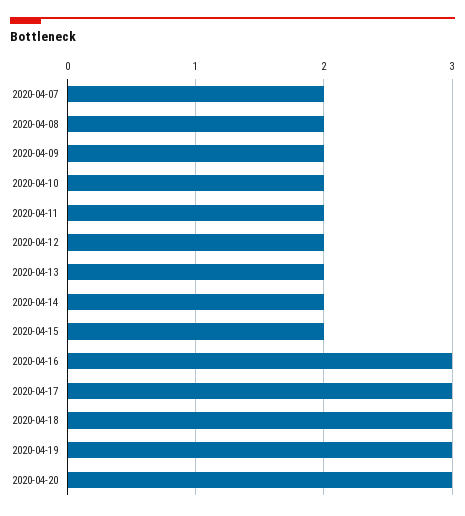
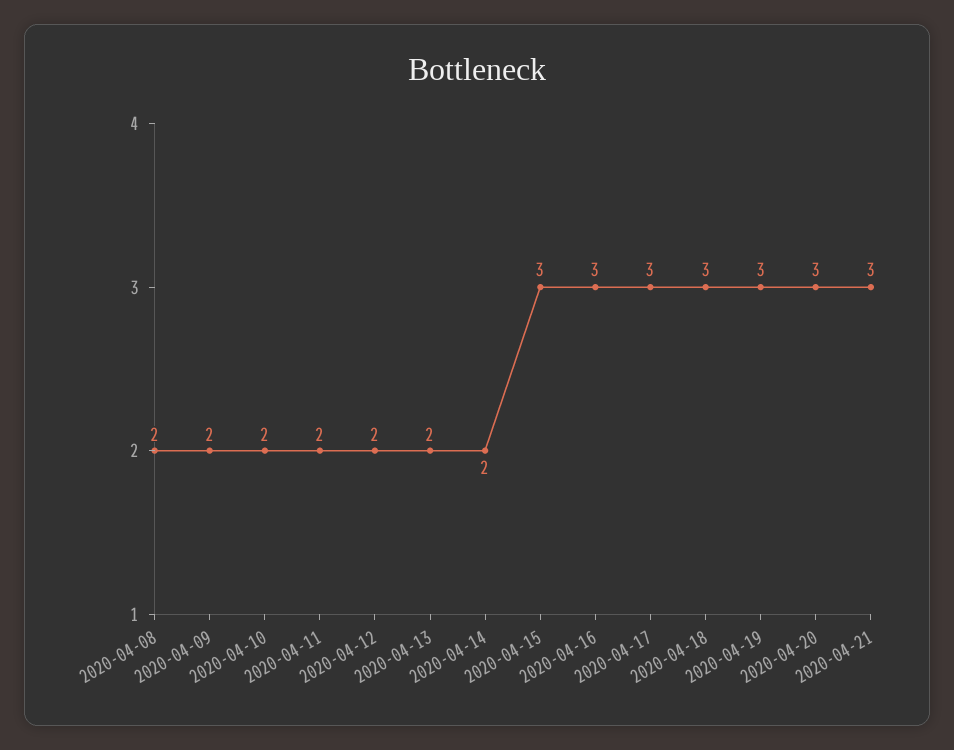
2020-04-07: 2 -> none
2020-04-15: 2 -> 3
2020-04-21: none -> 3

